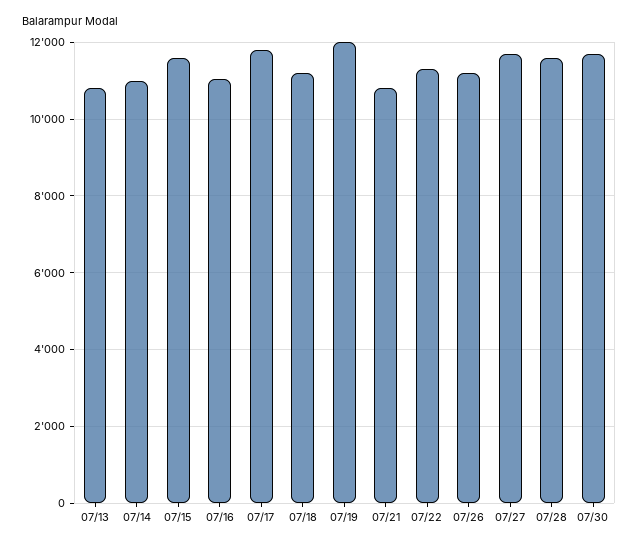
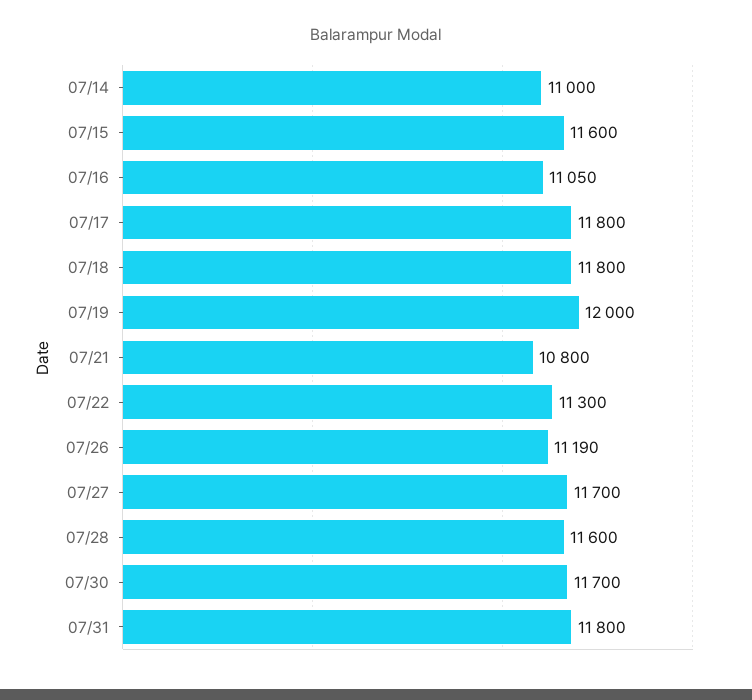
07/13: 10800 -> none
07/18: 11200 -> 11800
07/31: none -> 11800

